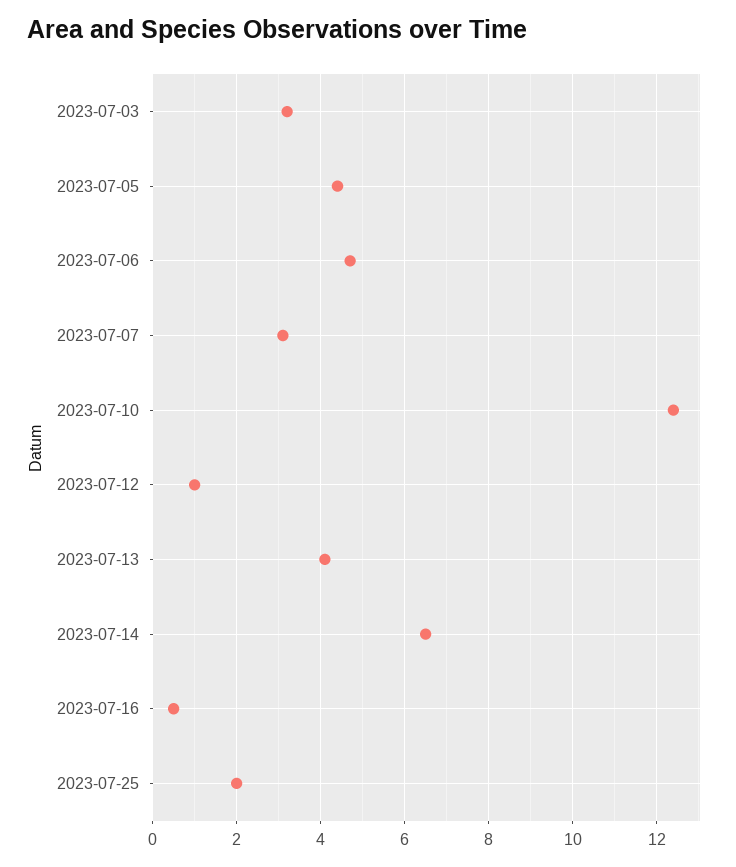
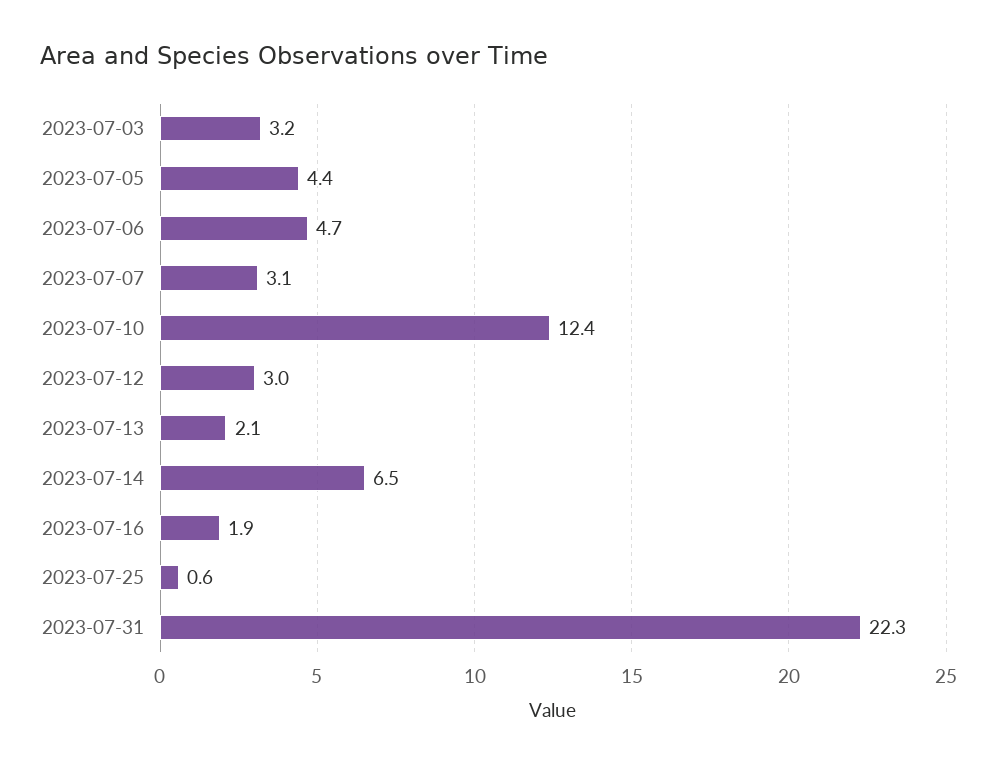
2023-07-12: 1 -> 3
2023-07-13: 4 -> 2.1
2023-07-16: 0.5 -> 1.9
2023-07-25: 2 -> 0.6
2023-07-31: none -> 22.3

